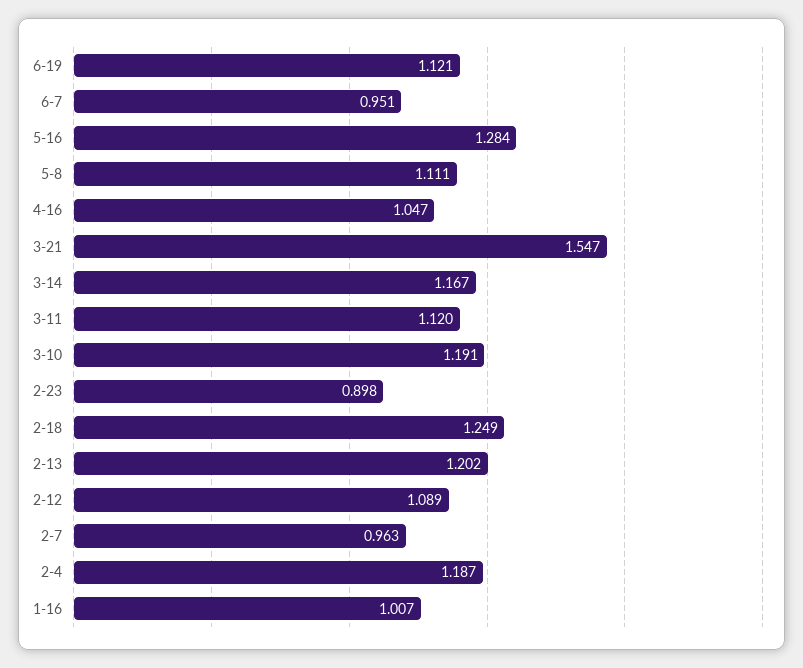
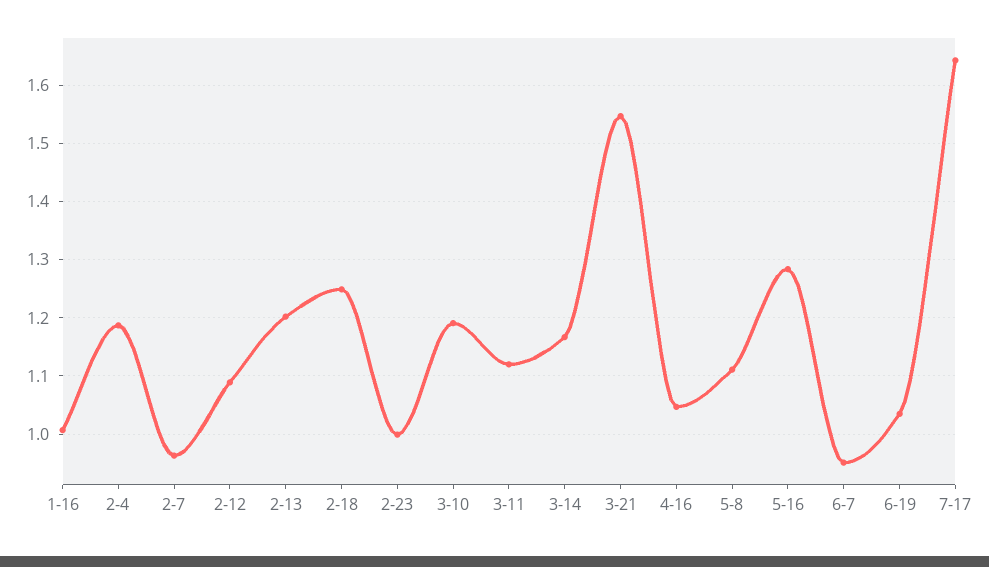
6-19: 1.121 -> 1.04
2-23: 0.898 -> 1
7-17: none -> 1.64

